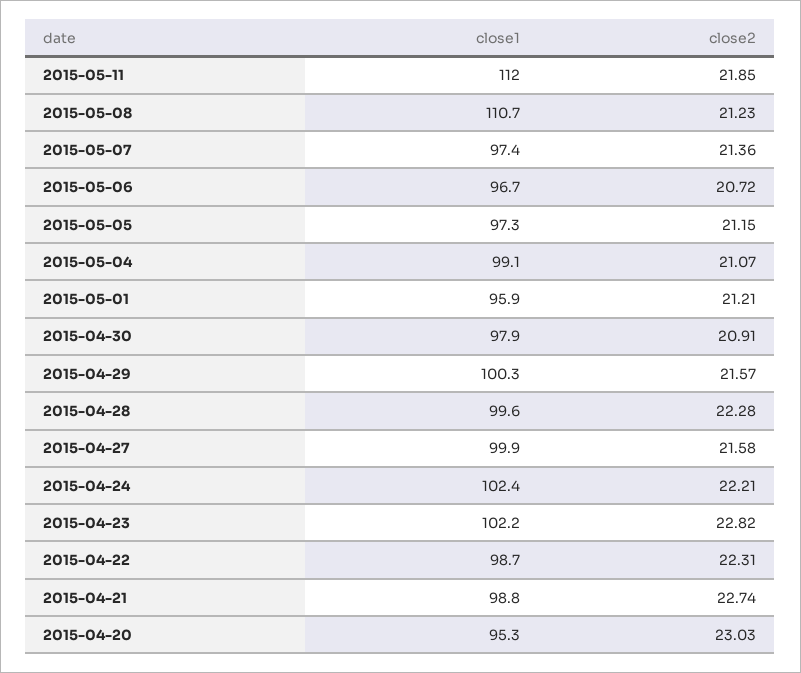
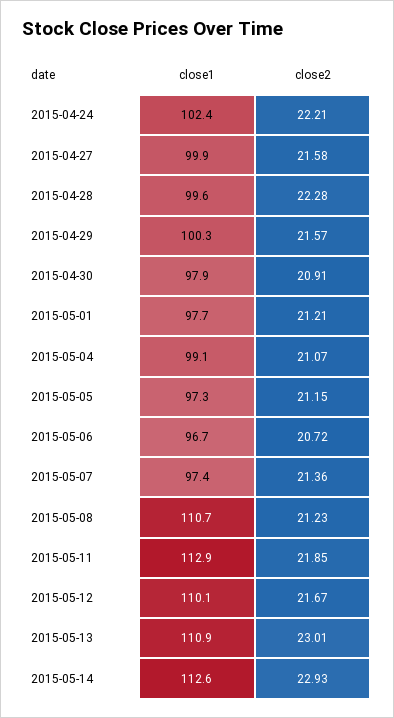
close1, 2015-05-11: 112 -> 112.9
close1, 2015-05-01: 95.9 -> 97.7
close1, 2015-04-23: 102.2 -> none
close2, 2015-04-23: 22.82 -> none
close1, 2015-04-22: 98.7 -> none
close2, 2015-04-22: 22.31 -> none
close1, 2015-04-21: 98.8 -> none
close2, 2015-04-21: 22.74 -> none
close1, 2015-04-20: 95.3 -> none
close2, 2015-04-20: 23.03 -> none
close1, 2015-05-12: none -> 110.1
close2, 2015-05-12: none -> 21.67
close1, 2015-05-13: none -> 110.9
close2, 2015-05-13: none -> 23.01
close1, 2015-05-14: none -> 112.6
close2, 2015-05-14: none -> 22.93

